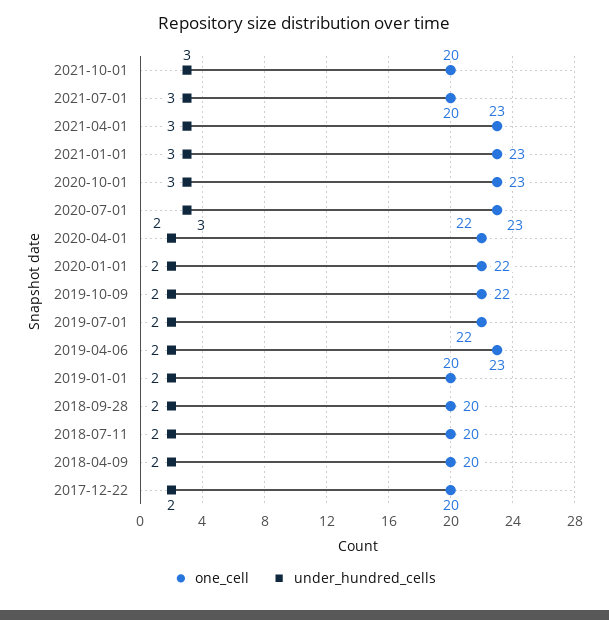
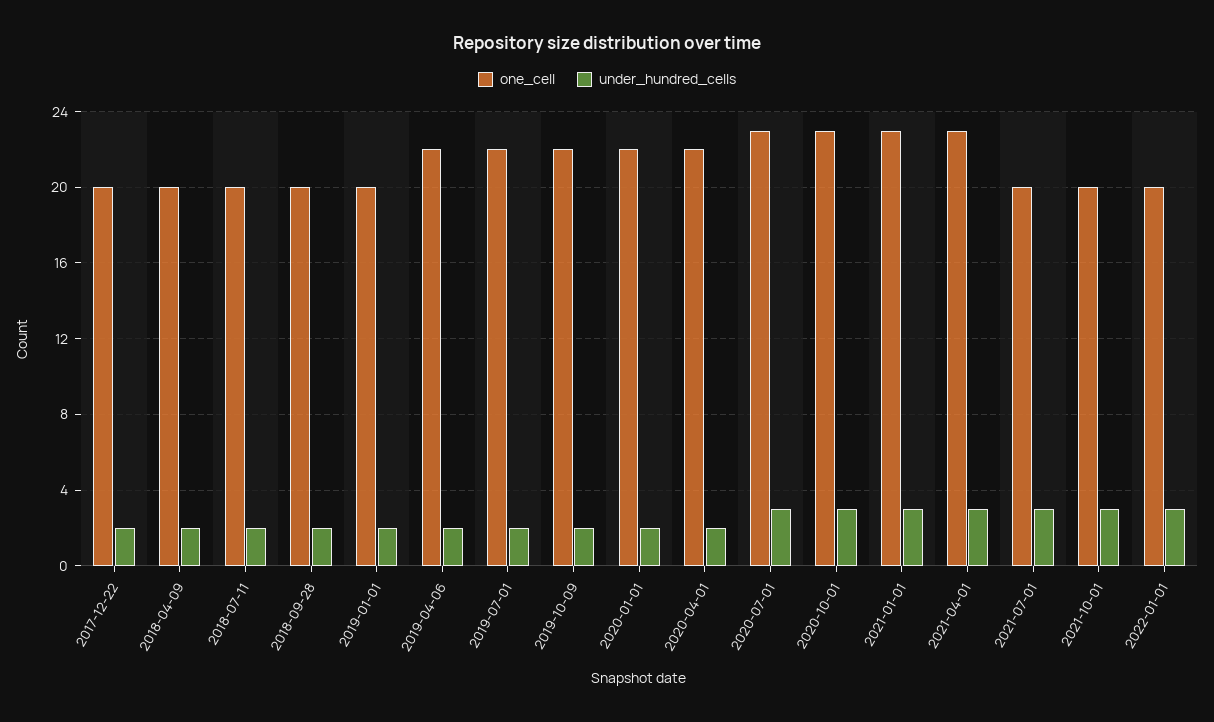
one_cell, 2019-04-06: 23 -> 22
one_cell, 2022-01-01: none -> 20
under_hundred_cells, 2022-01-01: none -> 3

